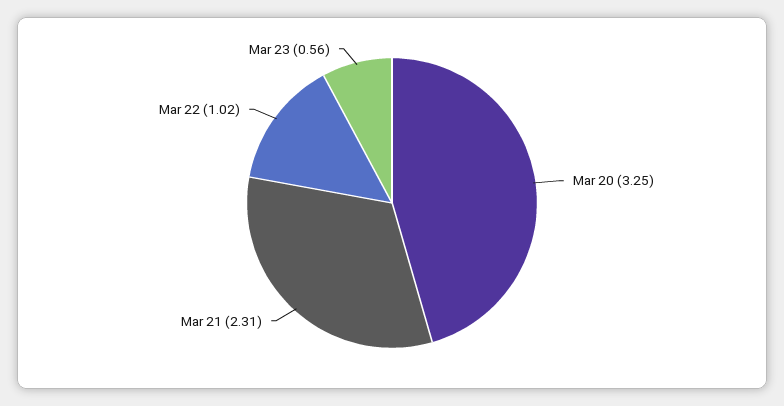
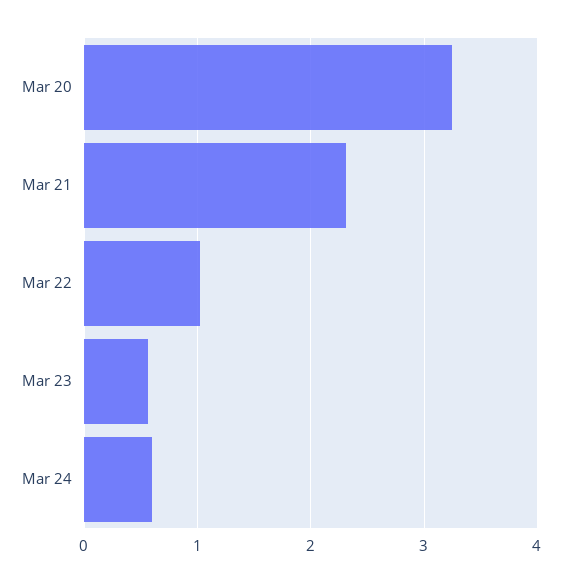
Mar 24: none -> 0.6

